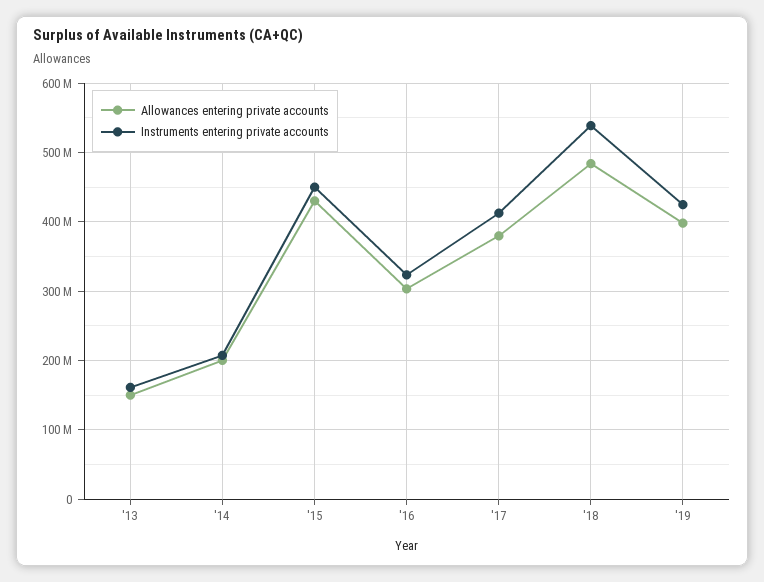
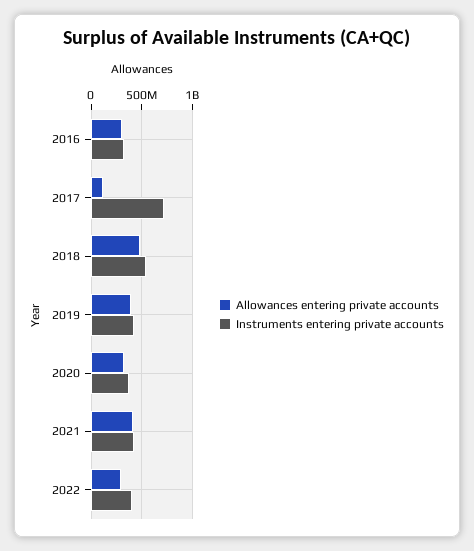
Allowances entering private accounts, '13: 150000000 -> none
Instruments entering private accounts, '13: 160000000 -> none
Allowances entering private accounts, '14: 200000000 -> none
Instruments entering private accounts, '14: 210000000 -> none
Allowances entering private accounts, '15: 430000000 -> none
Instruments entering private accounts, '15: 450000000 -> none
Allowances entering private accounts, '17: 380000000 -> 100000000
Instruments entering private accounts, '17: 410000000 -> 700000000
Allowances entering private accounts, 2020: none -> 300000000
Instruments entering private accounts, 2020: none -> 400000000
Allowances entering private accounts, 2021: none -> 400000000
Instruments entering private accounts, 2021: none -> 400000000
Allowances entering private accounts, 2022: none -> 300000000
Instruments entering private accounts, 2022: none -> 400000000

